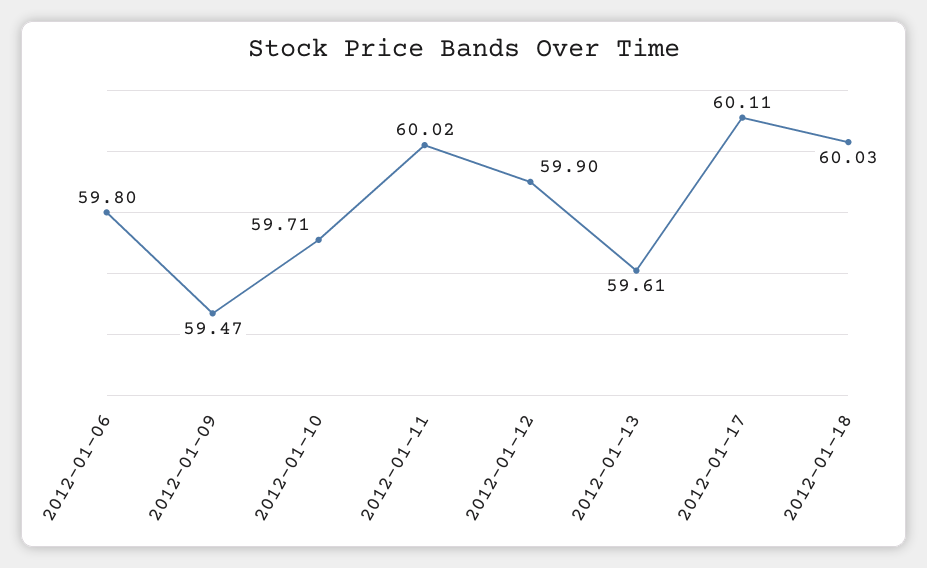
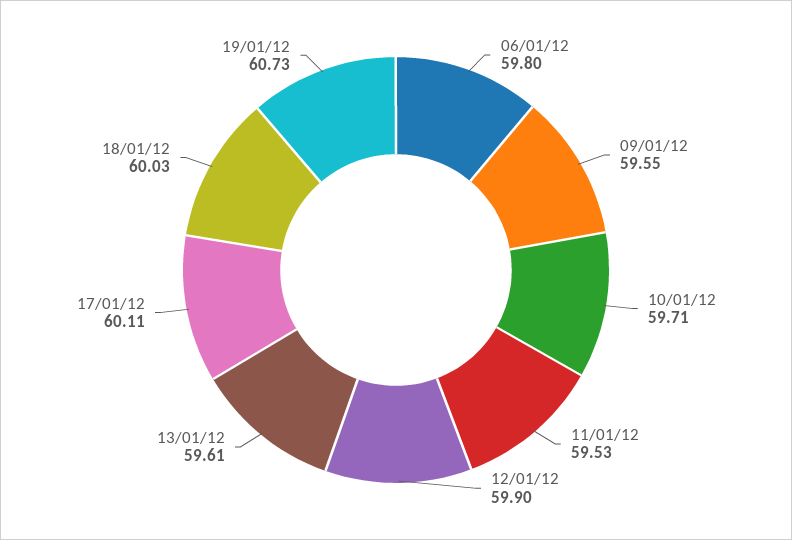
2012-01-09: 59.47 -> 59.55
2012-01-11: 60.02 -> 59.53
19/01/12: none -> 60.73

